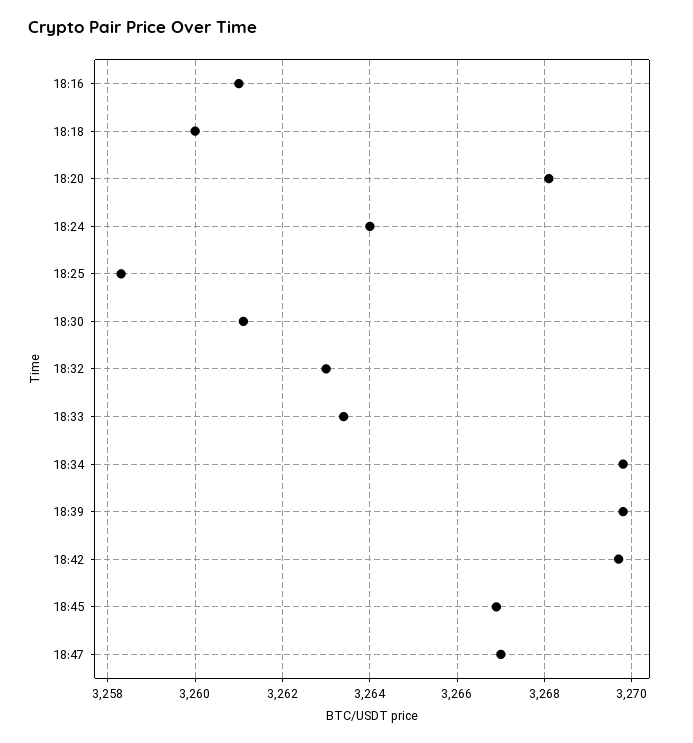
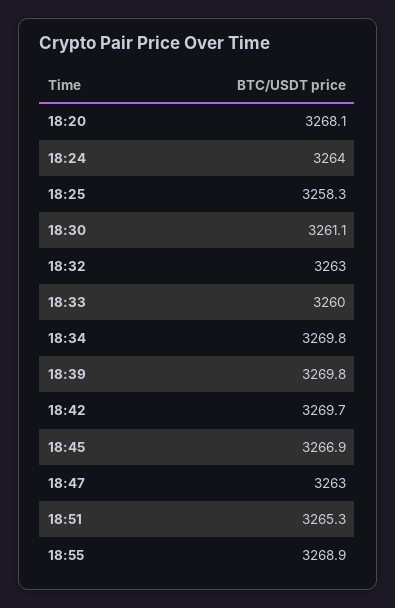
18:16: 3261 -> none
18:18: 3260 -> none
18:33: 3263.5 -> 3260
18:47: 3267 -> 3263
18:51: none -> 3265.3
18:55: none -> 3268.9

